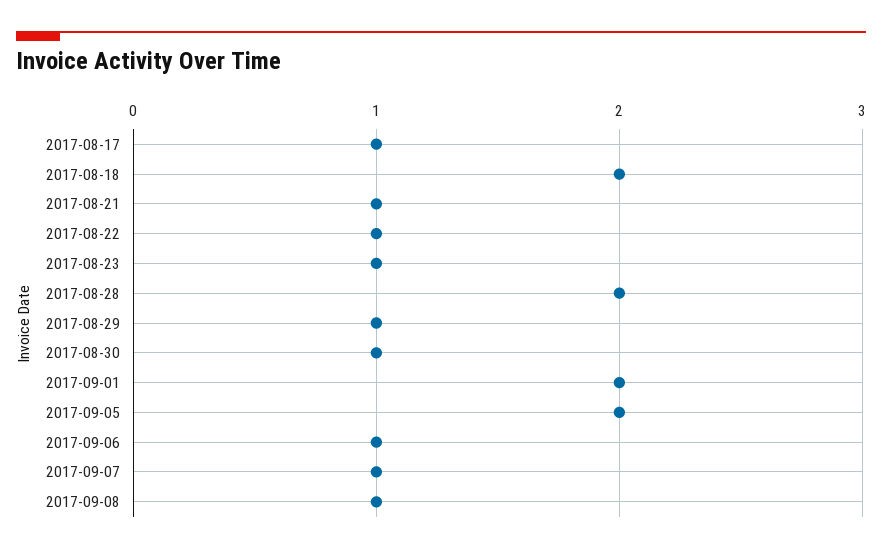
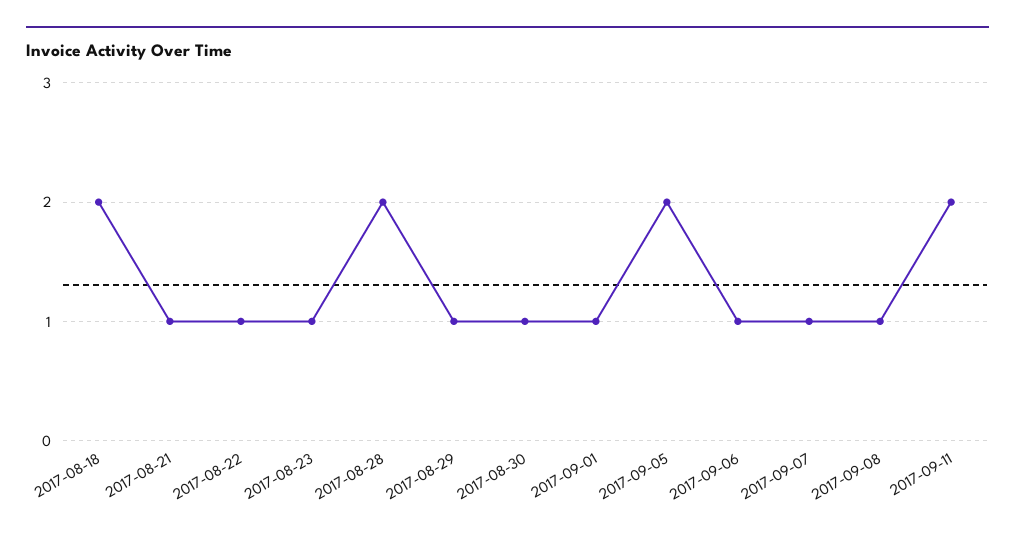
2017-08-17: 1 -> none
2017-09-01: 2 -> 1
2017-09-11: none -> 2

